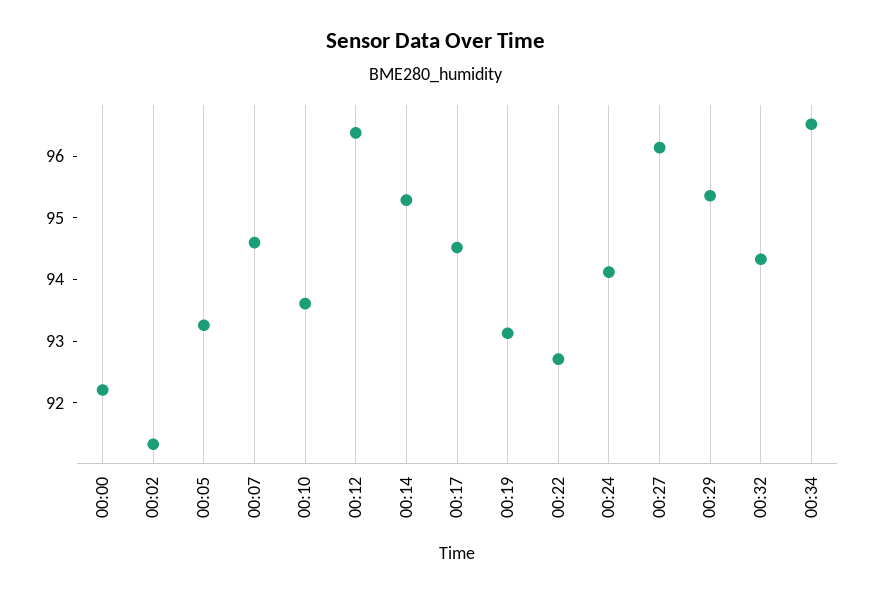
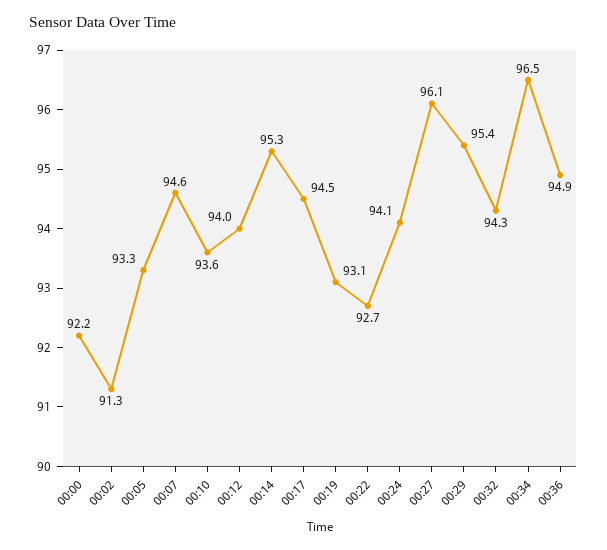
00:12: 96.4 -> 94
00:36: none -> 94.9

